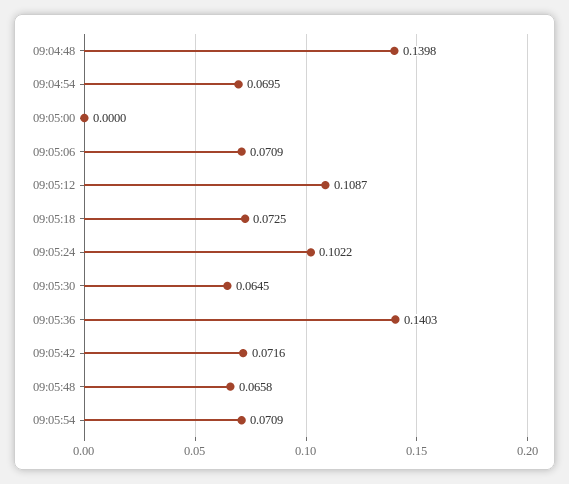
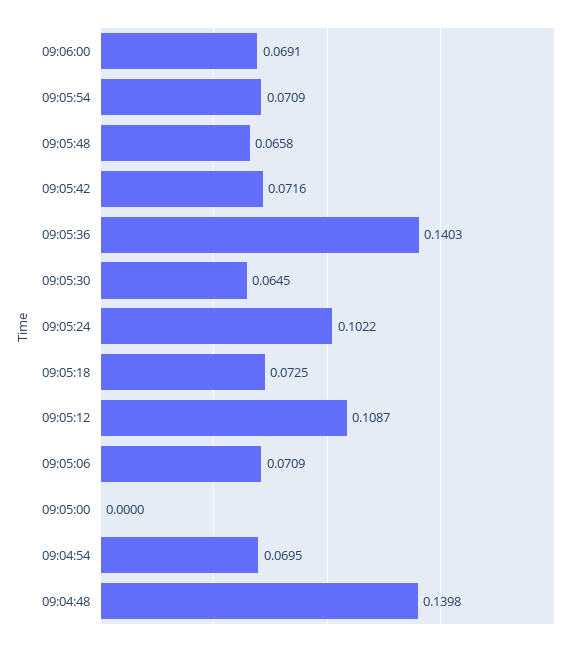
09:06:00: none -> 0.0691

